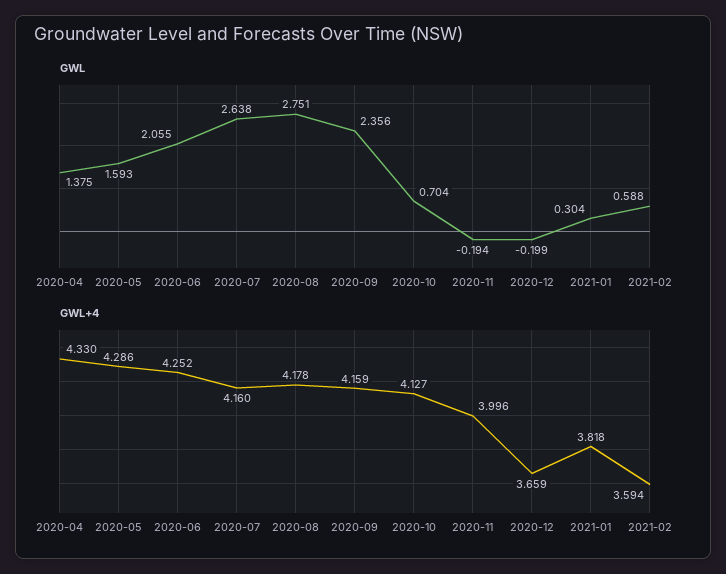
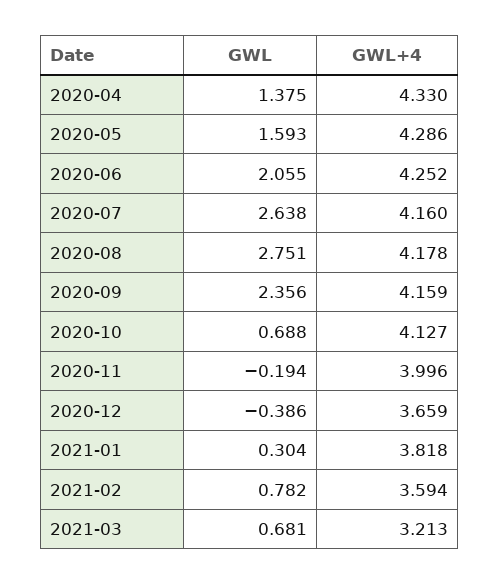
GWL, 2020-10: 0.704 -> 0.688
GWL, 2020-12: -0.199 -> -0.386
GWL, 2021-02: 0.588 -> 0.782
GWL, 2021-03: none -> 0.681
GWL+4, 2021-03: none -> 3.213

